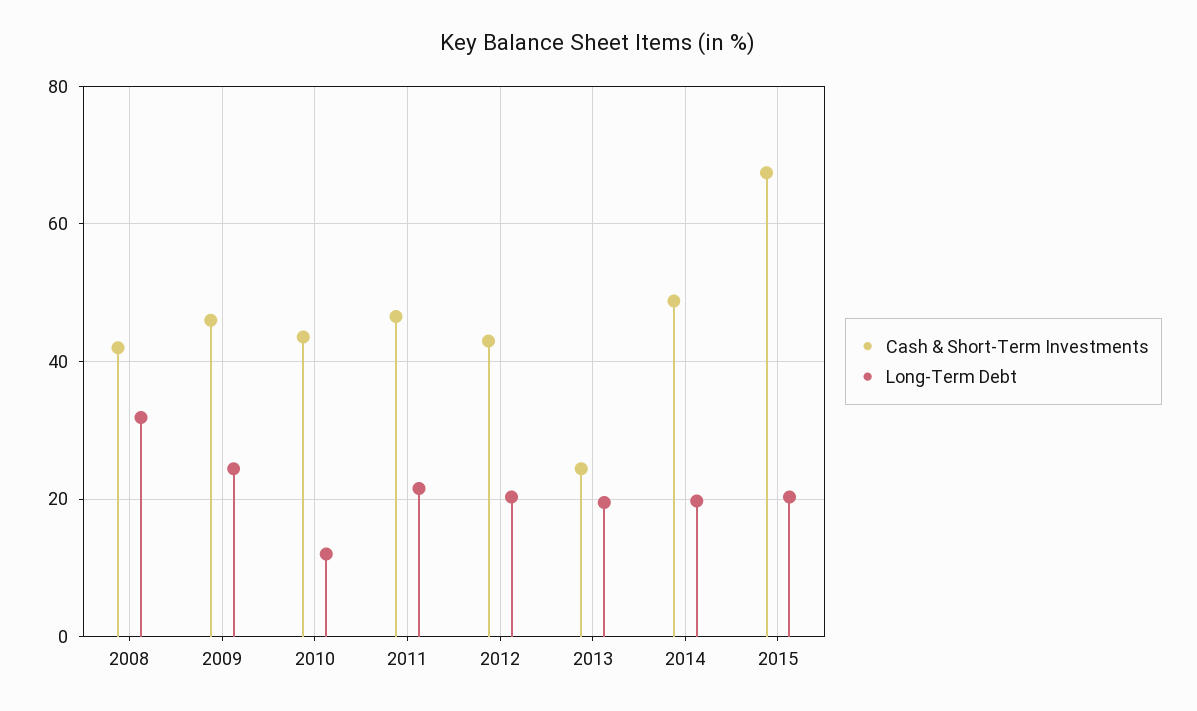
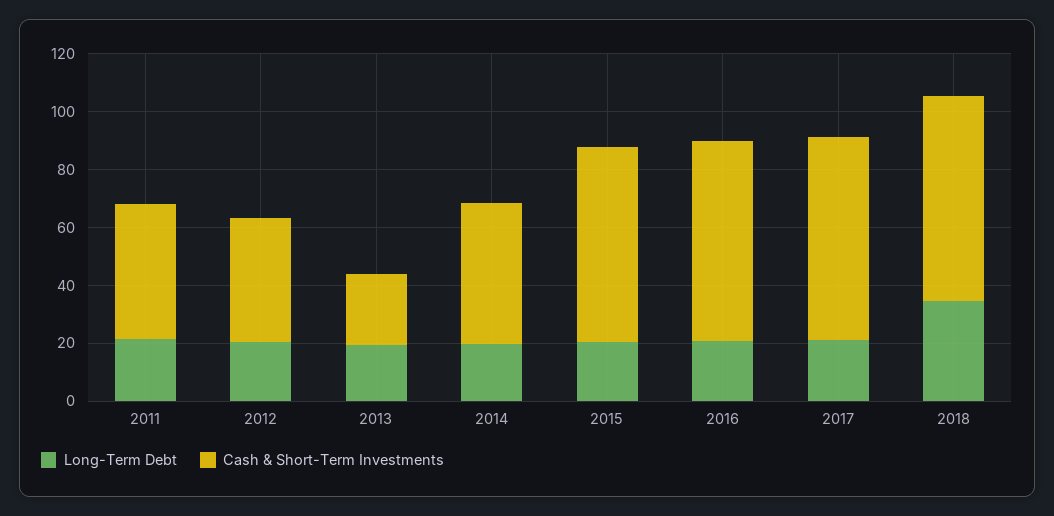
Cash & Short-Term Investments, 2008: 42 -> none
Long-Term Debt, 2008: 32 -> none
Cash & Short-Term Investments, 2009: 46 -> none
Long-Term Debt, 2009: 24 -> none
Cash & Short-Term Investments, 2010: 44 -> none
Long-Term Debt, 2010: 12 -> none
Long-Term Debt, 2016: none -> 20
Cash & Short-Term Investments, 2016: none -> 70
Long-Term Debt, 2017: none -> 20
Cash & Short-Term Investments, 2017: none -> 70
Long-Term Debt, 2018: none -> 35
Cash & Short-Term Investments, 2018: none -> 70

